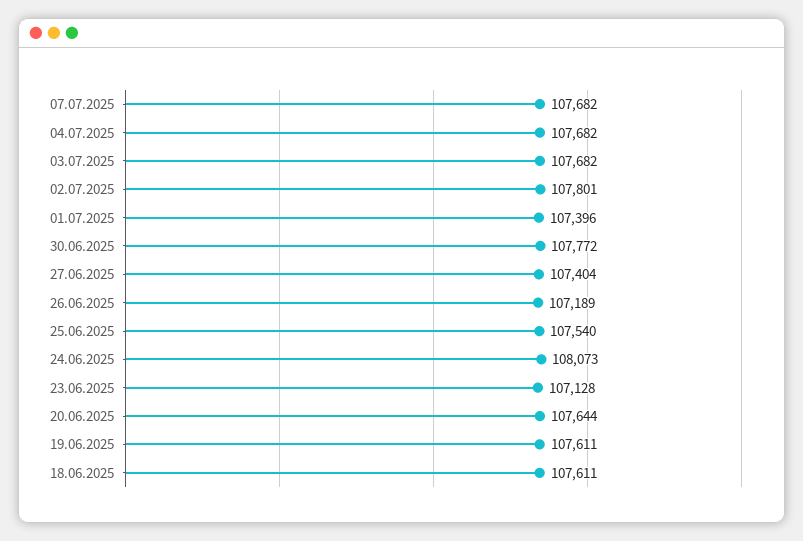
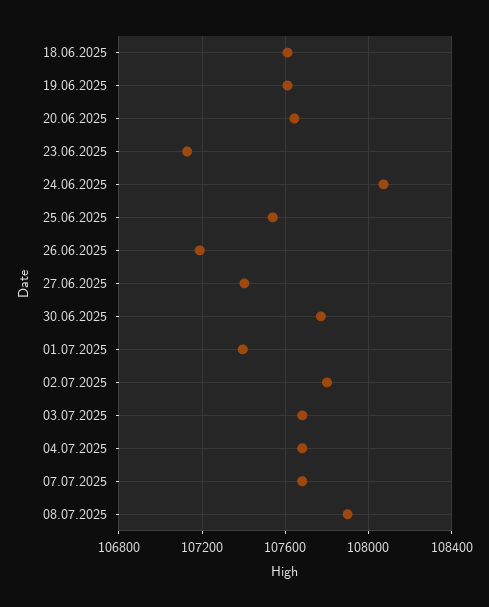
08.07.2025: none -> 107900

